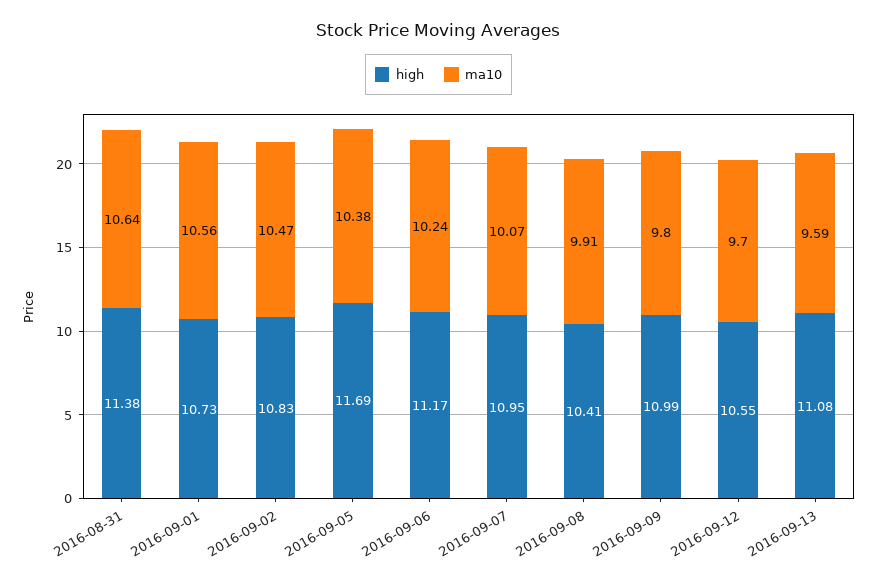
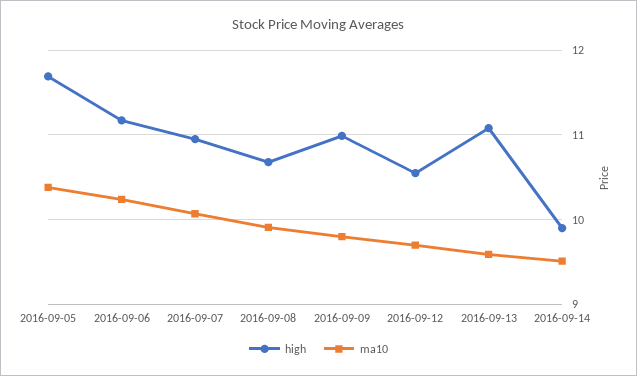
high, 2016-08-31: 11.38 -> none
ma10, 2016-08-31: 10.64 -> none
high, 2016-09-01: 10.73 -> none
ma10, 2016-09-01: 10.56 -> none
high, 2016-09-02: 10.83 -> none
ma10, 2016-09-02: 10.47 -> none
high, 2016-09-08: 10.41 -> 10.7
high, 2016-09-14: none -> 9.9
ma10, 2016-09-14: none -> 9.5

